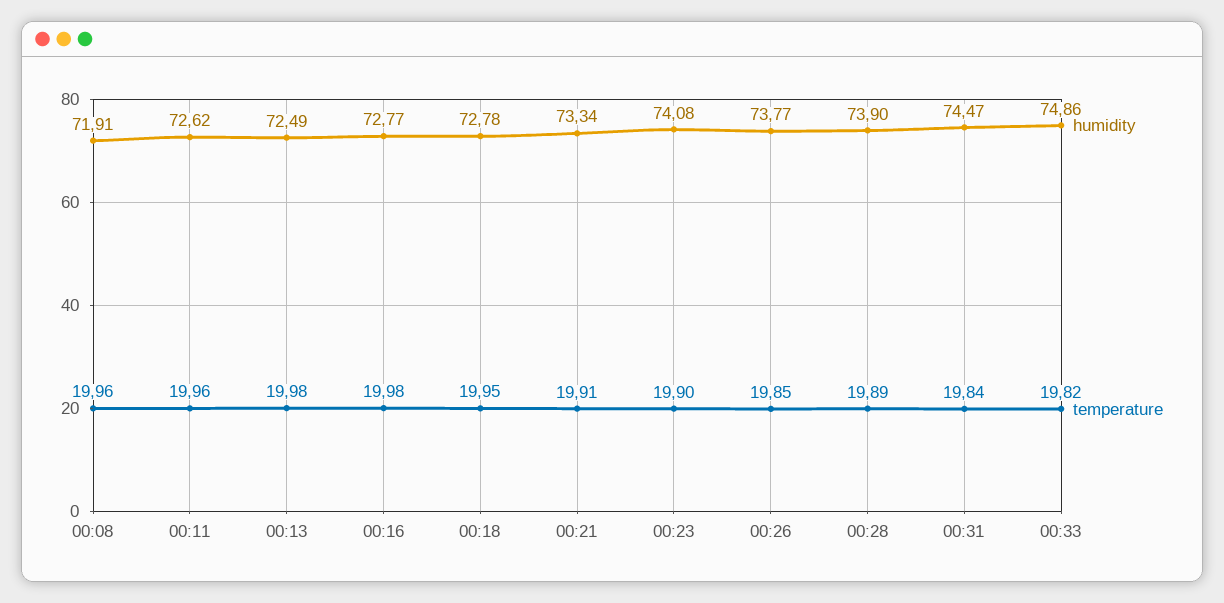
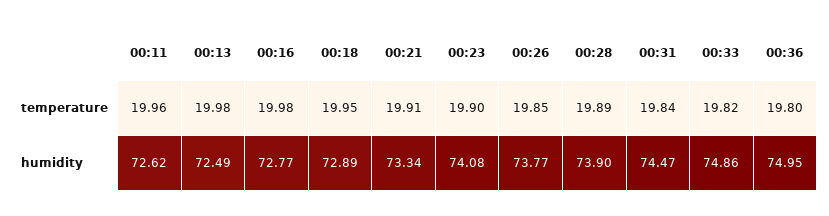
humidity, 00:08: 71.91 -> none
temperature, 00:08: 19.96 -> none
humidity, 00:18: 72.78 -> 72.89
temperature, 00:36: none -> 19.8
humidity, 00:36: none -> 74.95

